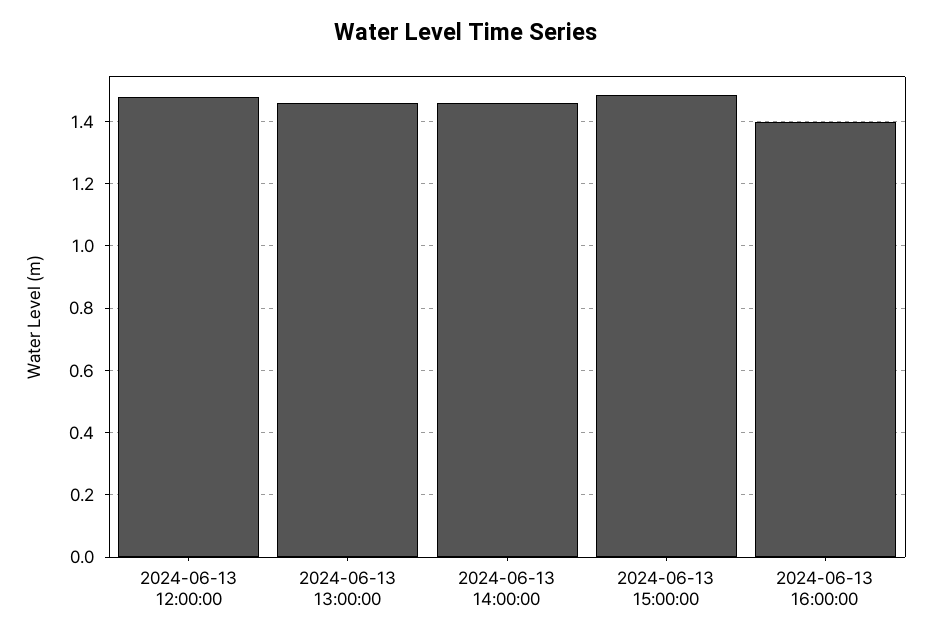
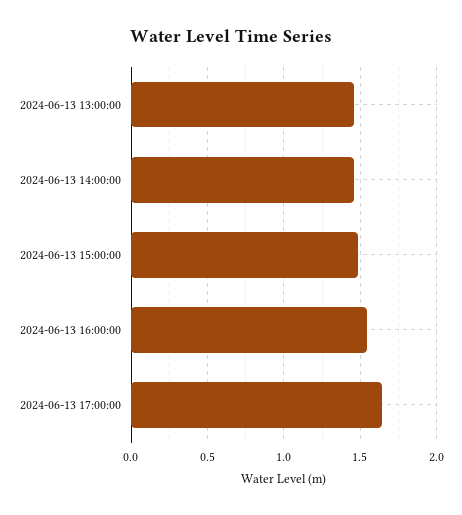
2024-06-13 12:00:00: 1.48 -> none
2024-06-13 16:00:00: 1.4 -> 1.55
2024-06-13 17:00:00: none -> 1.65

